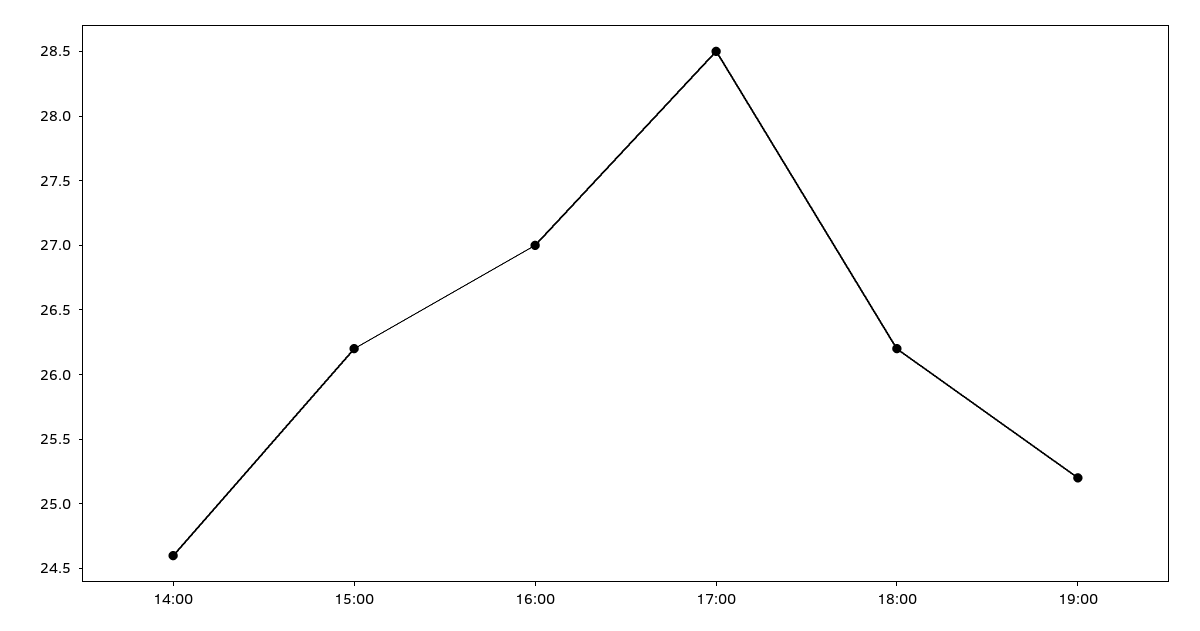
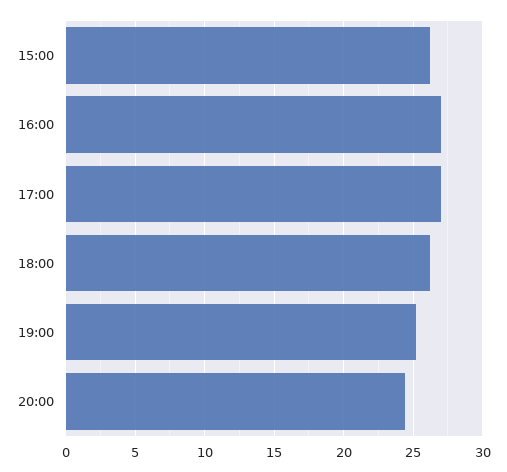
14:00: 24.6 -> none
17:00: 28.5 -> 27
20:00: none -> 24.5

